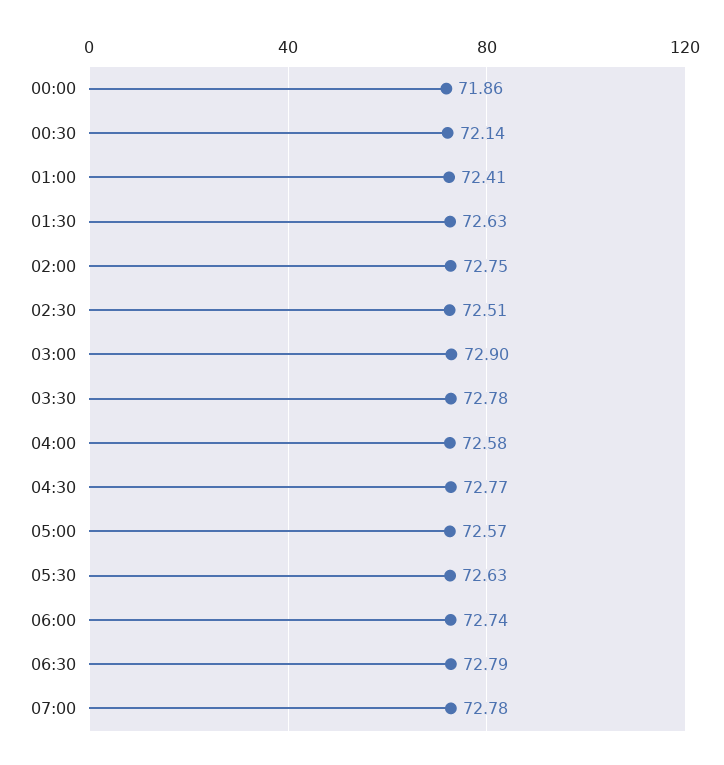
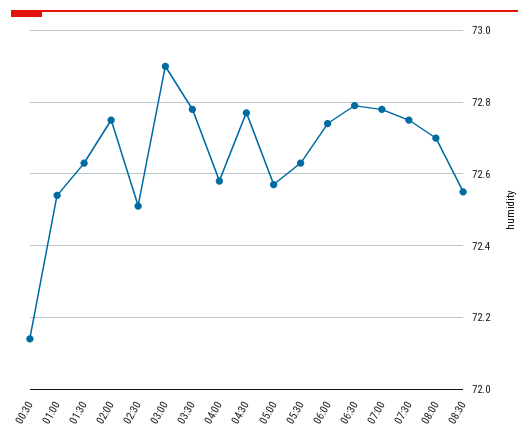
00:00: 71.86 -> none
01:00: 72.41 -> 72.55
07:30: none -> 72.75
08:00: none -> 72.7
08:30: none -> 72.55

